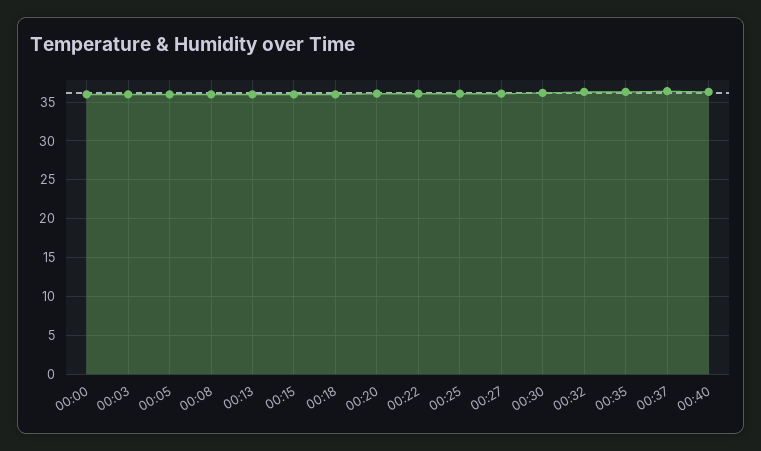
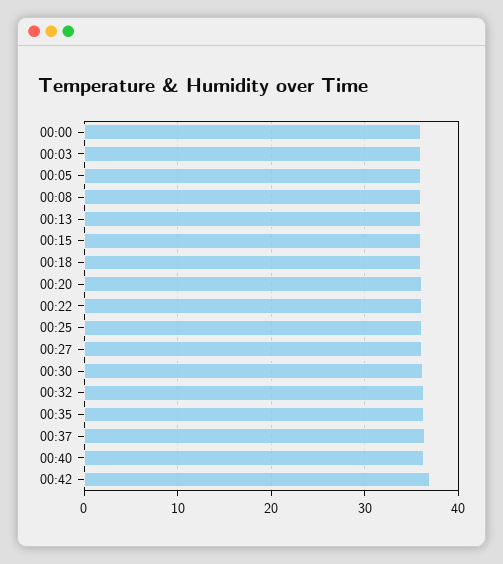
00:42: none -> 37

